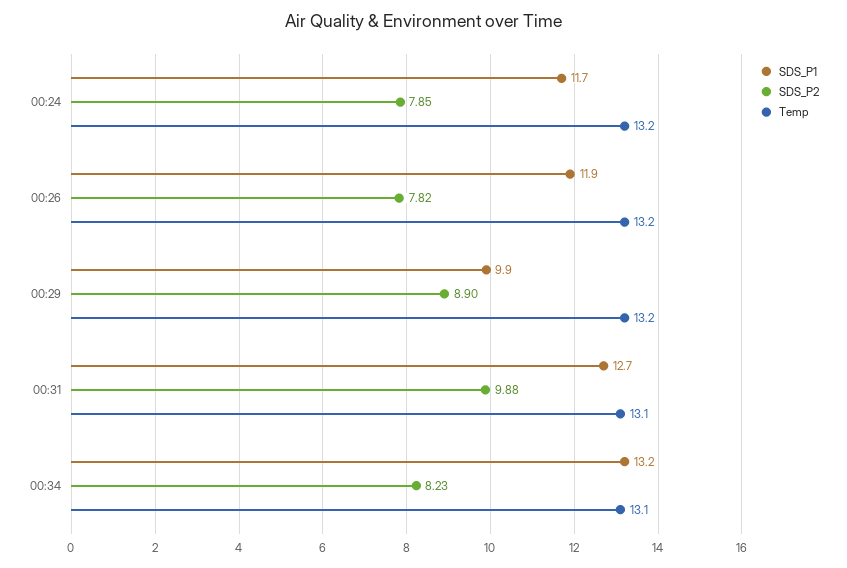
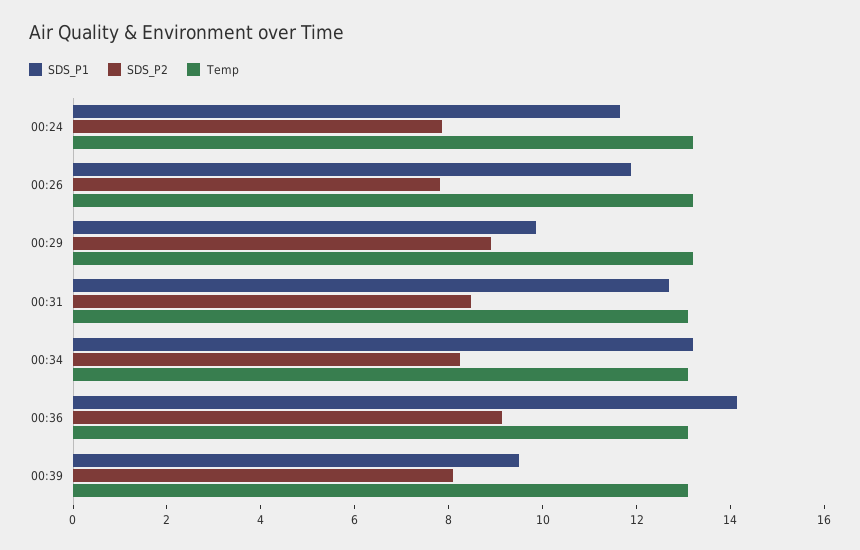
SDS_P2, 00:31: 9.88 -> 8.5
SDS_P1, 00:36: none -> 14
SDS_P2, 00:36: none -> 9
Temp, 00:36: none -> 13
SDS_P1, 00:39: none -> 9.5
SDS_P2, 00:39: none -> 8
Temp, 00:39: none -> 13

